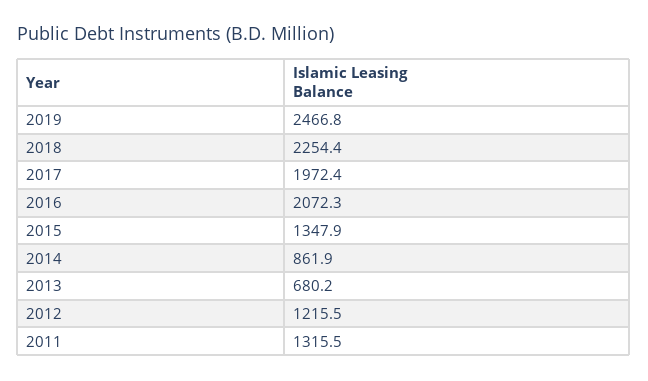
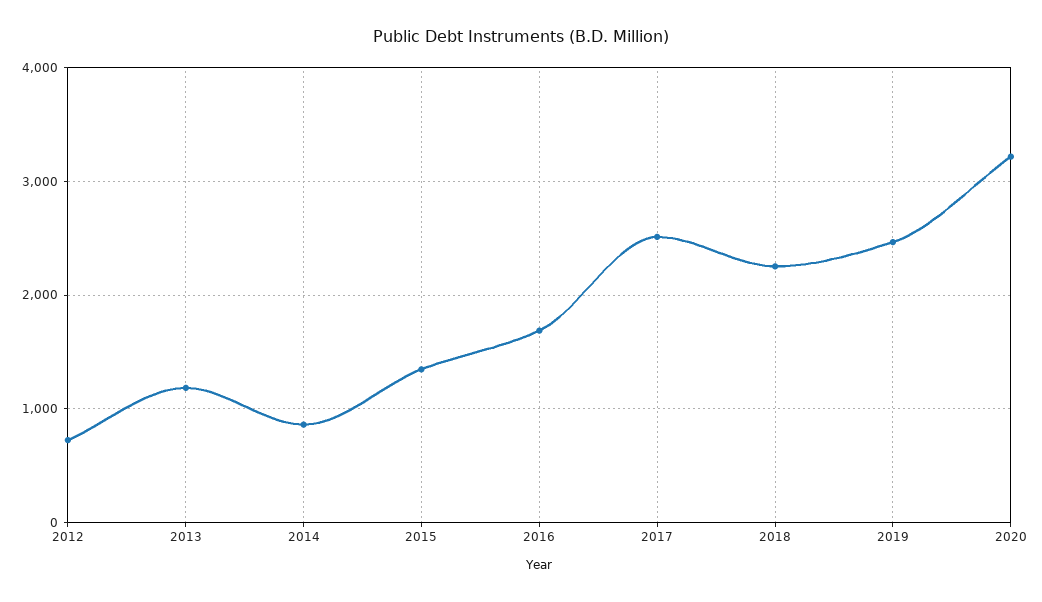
2017: 1972.4 -> 2500
2016: 2072.3 -> 1700
2013: 680.2 -> 1200
2012: 1215.5 -> 700
2011: 1315.5 -> none
2020: none -> 3200

